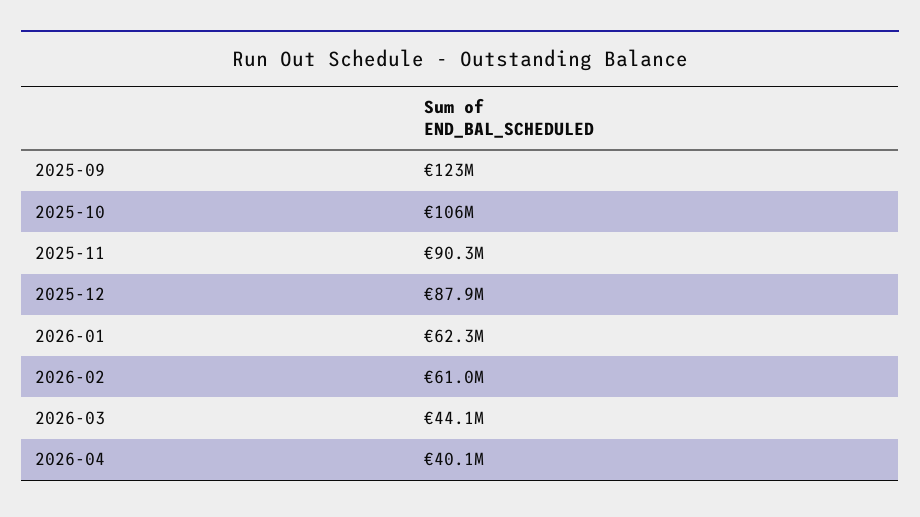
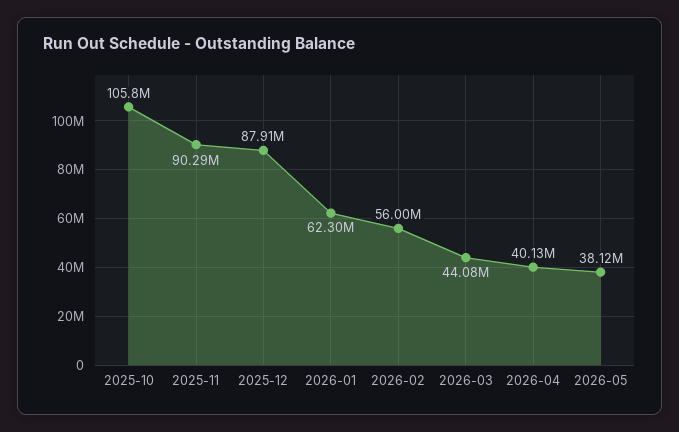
2025-09: 123000000 -> none
2026-02: 61000000 -> 56000000
2026-05: none -> 38120000

